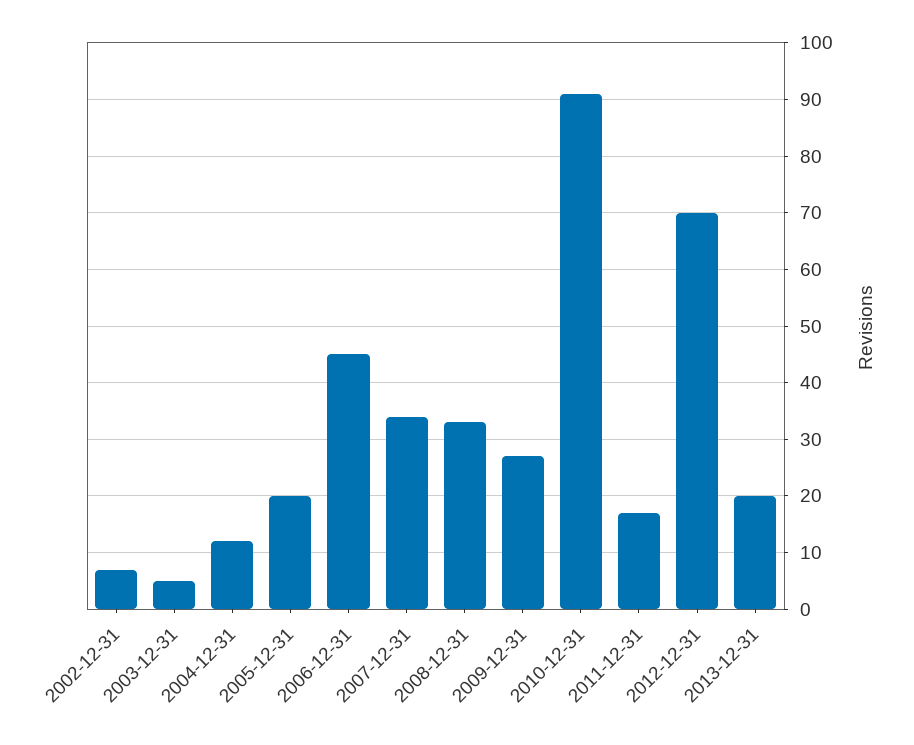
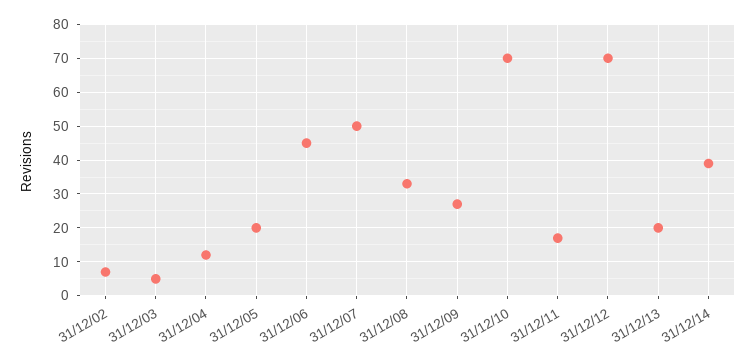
2007-12-31: 35 -> 50
2010-12-31: 90 -> 70
31/12/14: none -> 40

